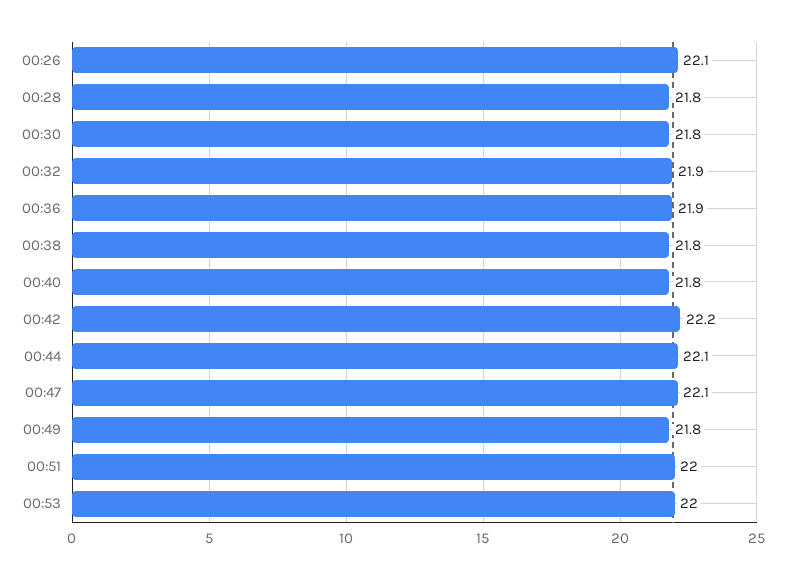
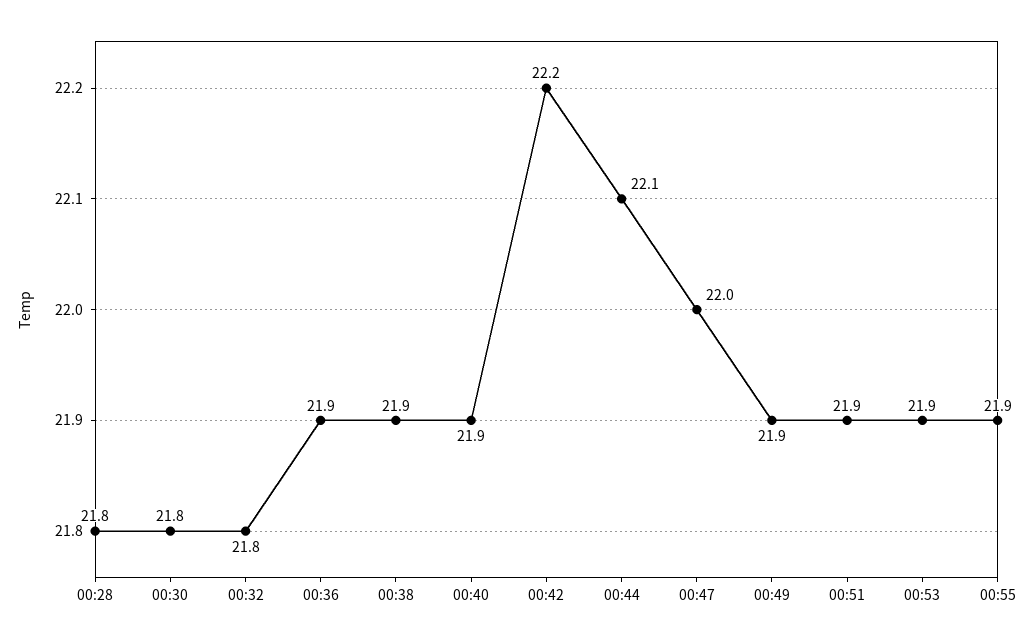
00:26: 22.1 -> none
00:32: 21.9 -> 21.8
00:38: 21.8 -> 21.9
00:40: 21.8 -> 21.9
00:47: 22.1 -> 22
00:49: 21.8 -> 21.9
00:51: 22 -> 21.9
00:53: 22 -> 21.9
00:55: none -> 21.9

